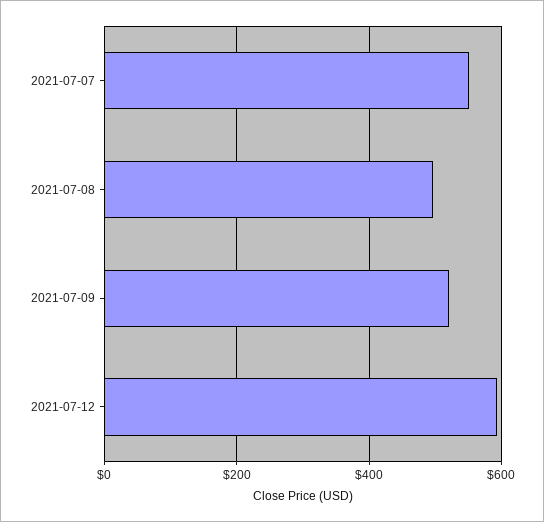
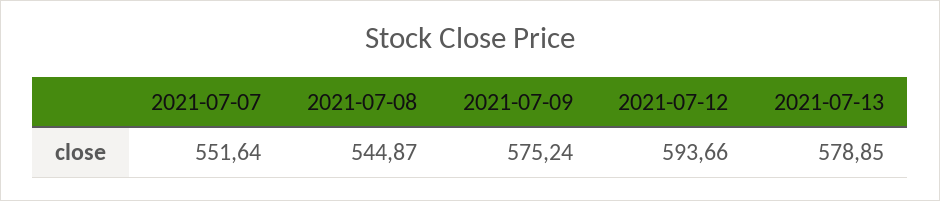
2021-07-08: 500 -> 544.87
2021-07-09: 520 -> 575.24
2021-07-13: none -> 578.85

